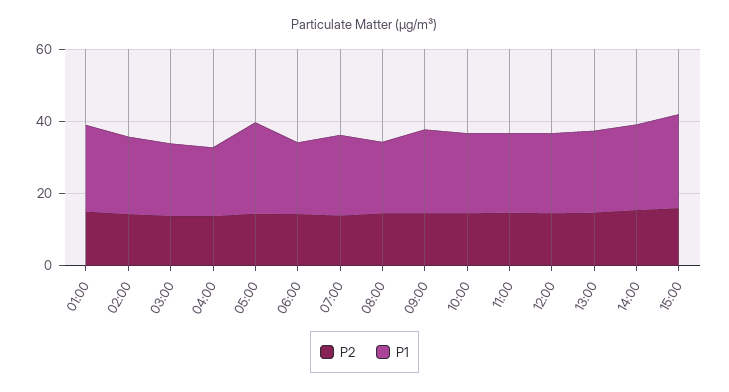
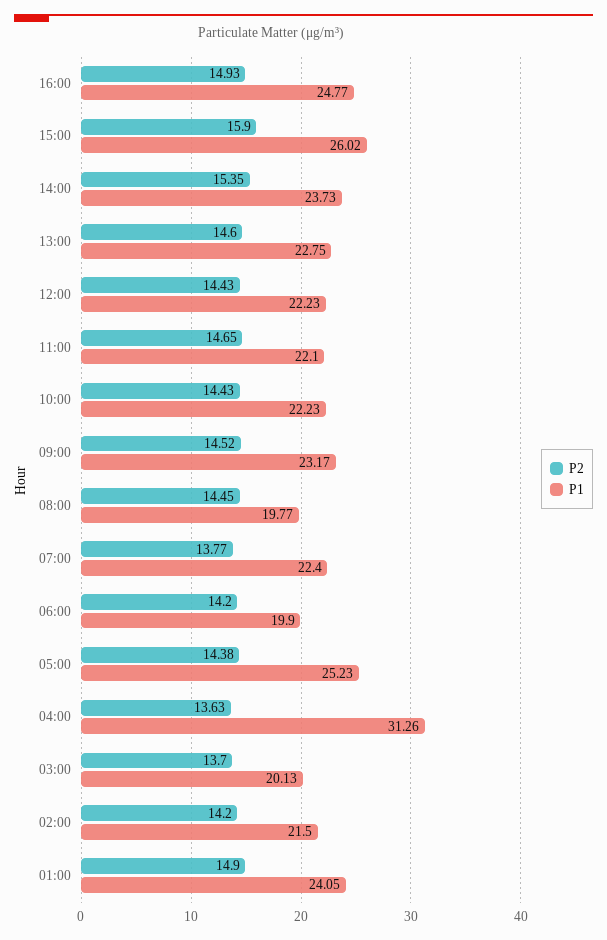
P1, 04:00: 20 -> 31.26
P2, 16:00: none -> 14.93
P1, 16:00: none -> 24.77

